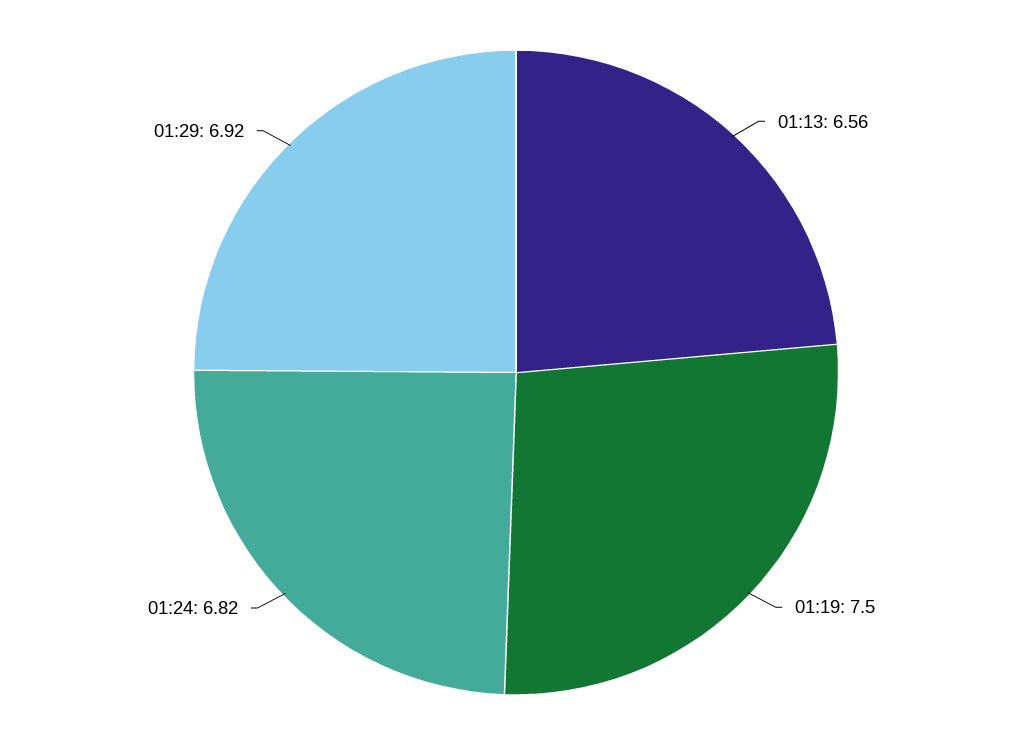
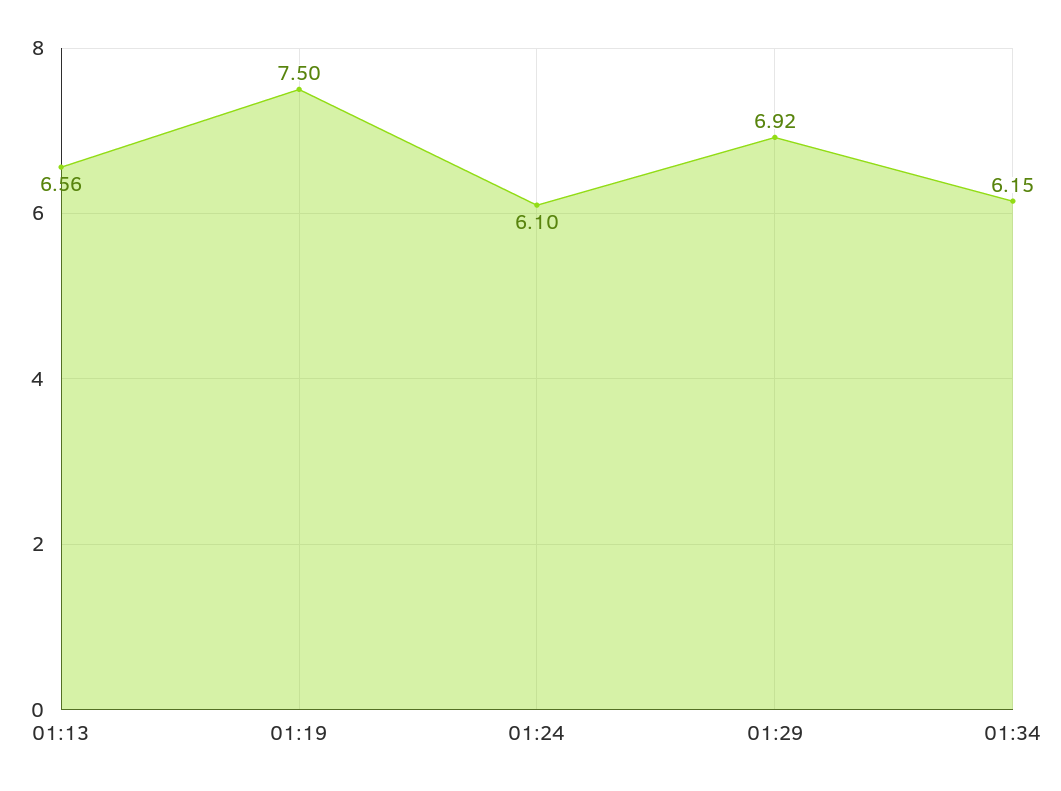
01:24: 6.82 -> 6.1
01:34: none -> 6.15

